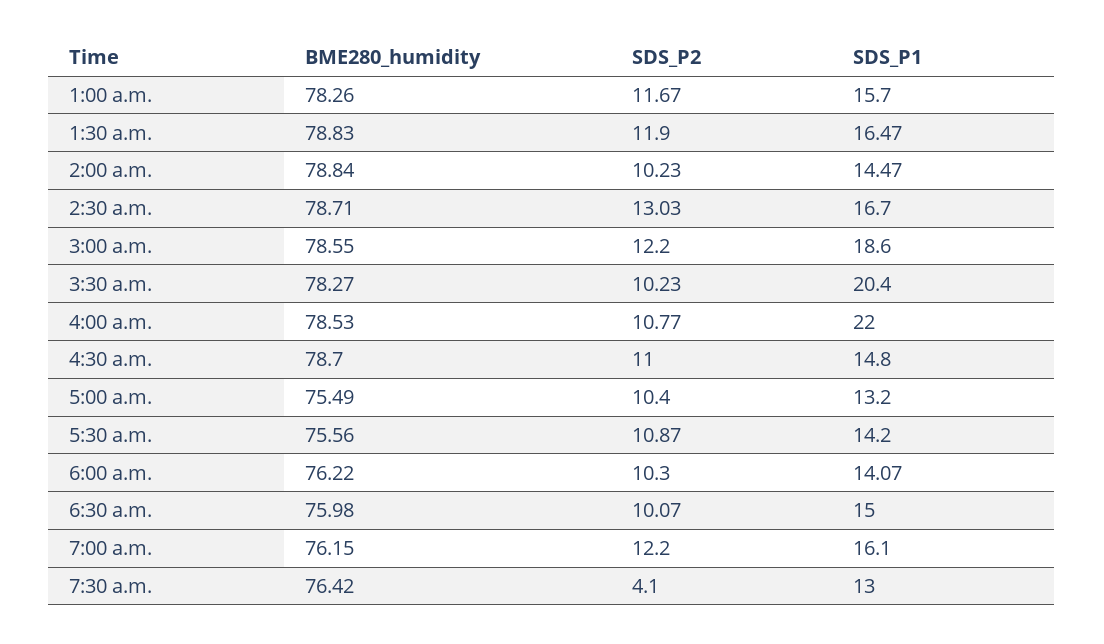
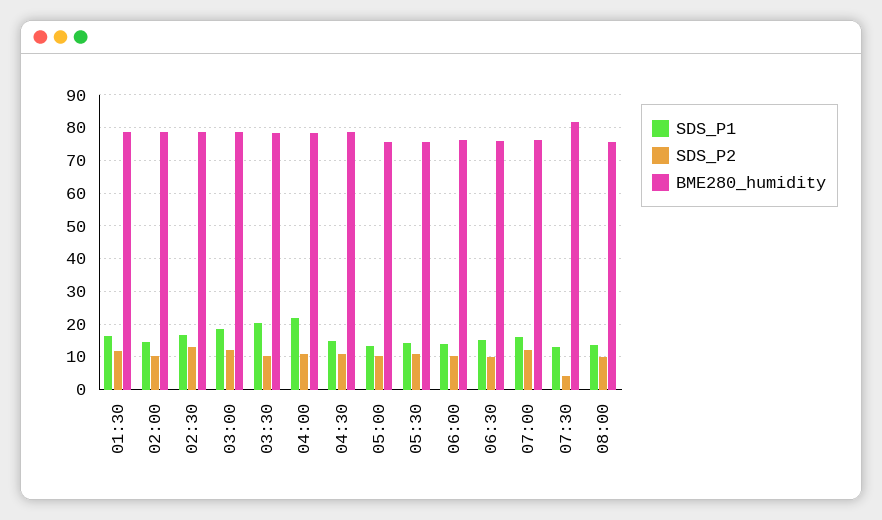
BME280_humidity, 1:00 a.m.: 78.26 -> none
SDS_P2, 1:00 a.m.: 11.67 -> none
SDS_P1, 1:00 a.m.: 15.7 -> none
BME280_humidity, 7:30 a.m.: 76.42 -> 82
SDS_P1, 08:00: none -> 14
SDS_P2, 08:00: none -> 10
BME280_humidity, 08:00: none -> 76

